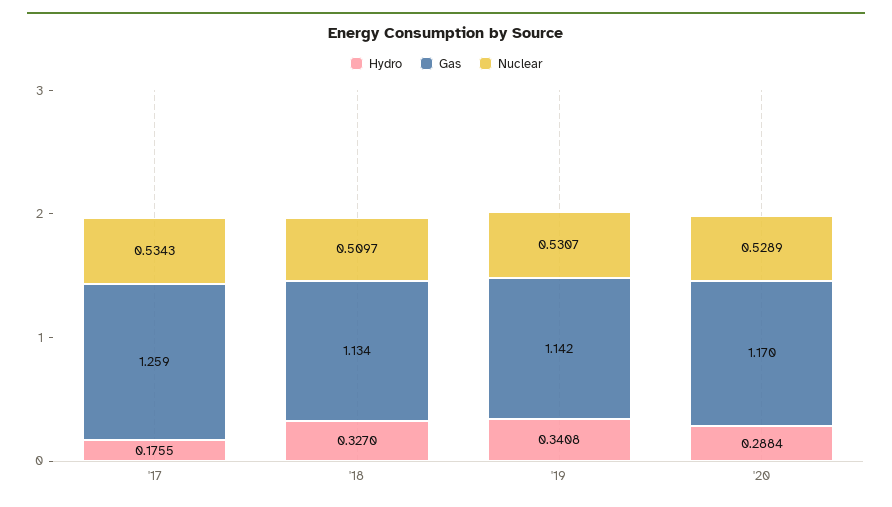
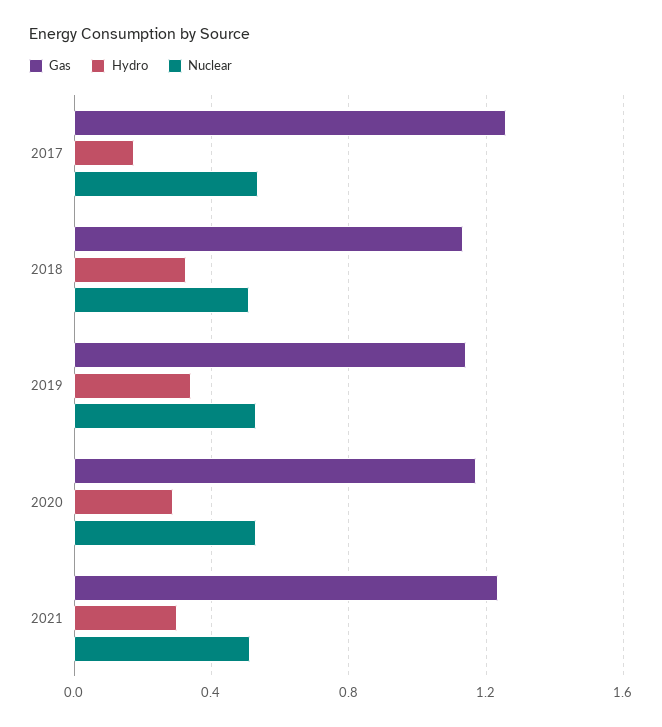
Gas, 2021: none -> 1.25
Hydro, 2021: none -> 0.3
Nuclear, 2021: none -> 0.5

